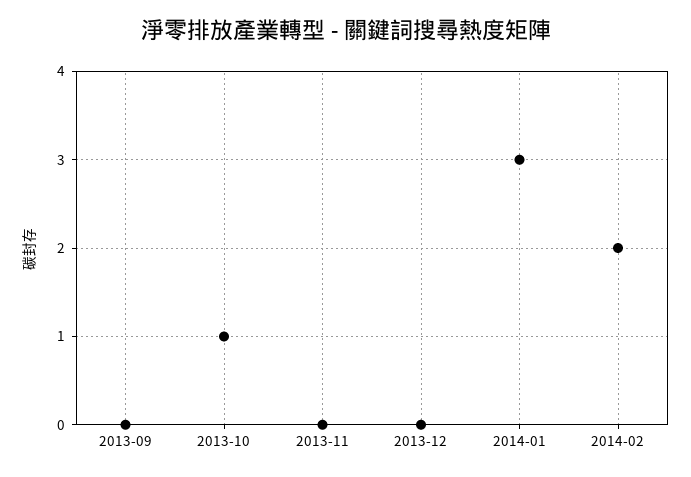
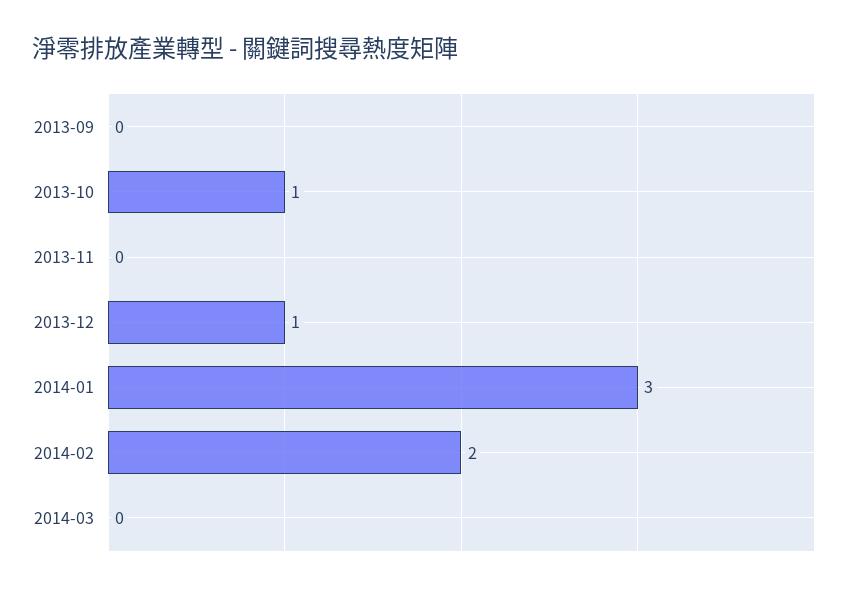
2013-12: 0 -> 1
2014-03: none -> 0

